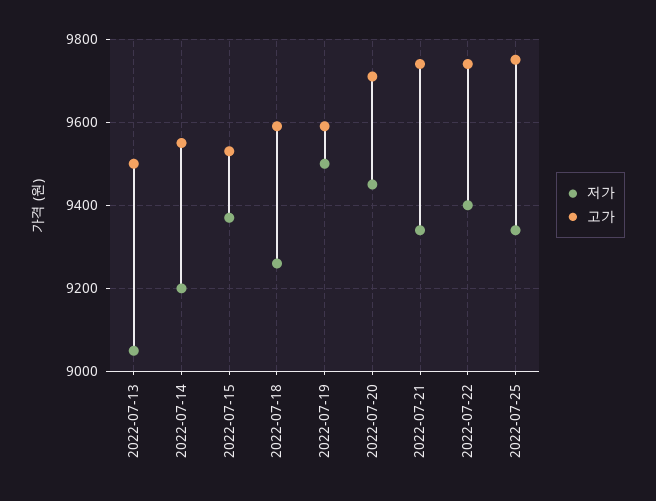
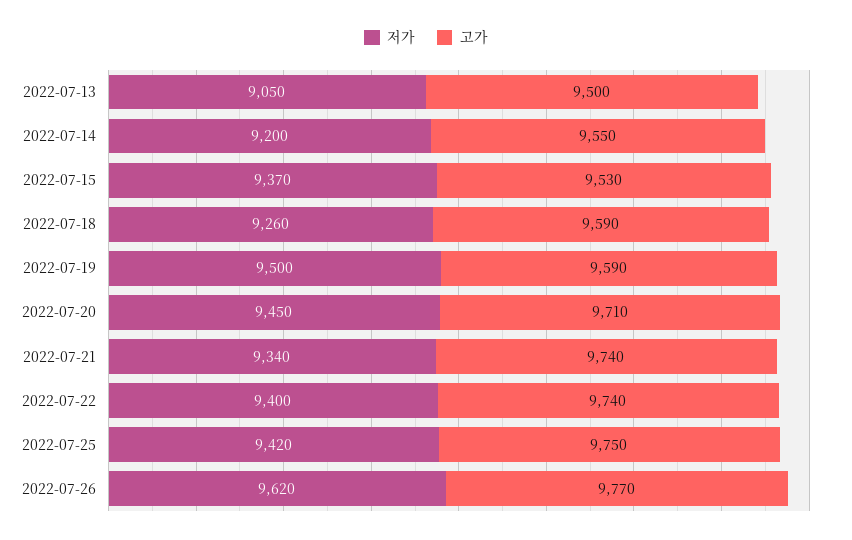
저가, 2022-07-25: 9340 -> 9420
저가, 2022-07-26: none -> 9620
고가, 2022-07-26: none -> 9770

